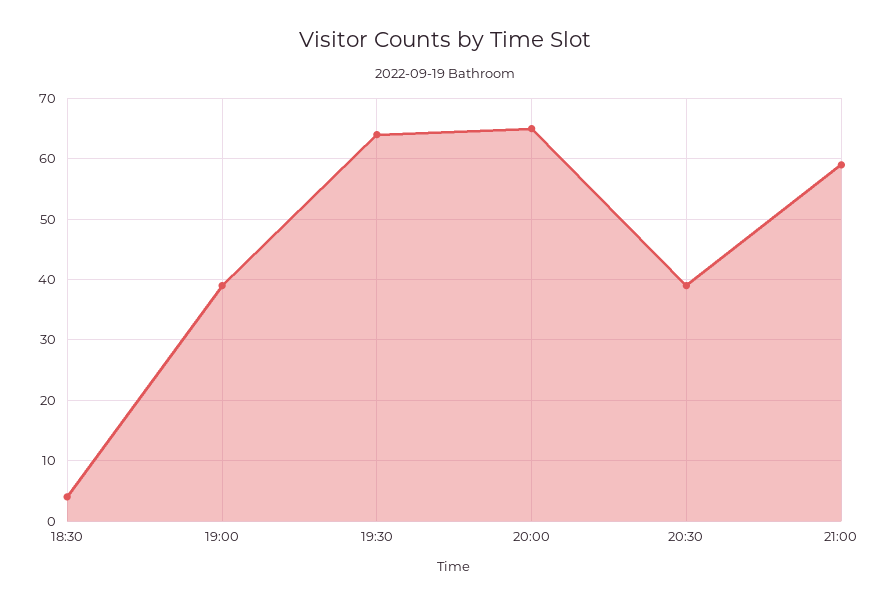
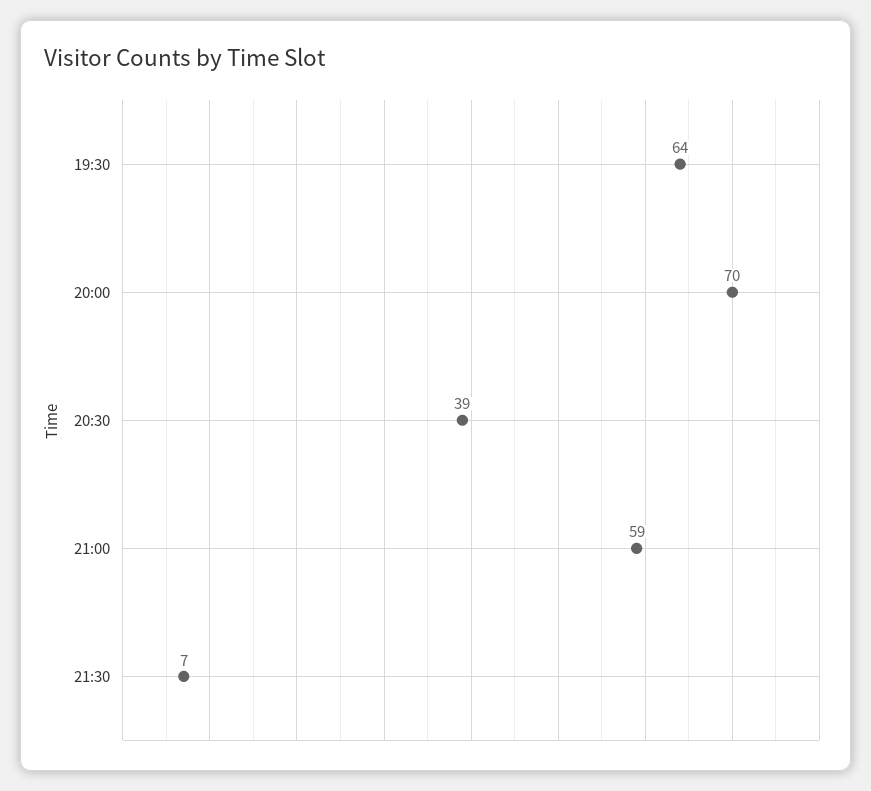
18:30: 4 -> none
19:00: 39 -> none
20:00: 65 -> 70
21:30: none -> 7

